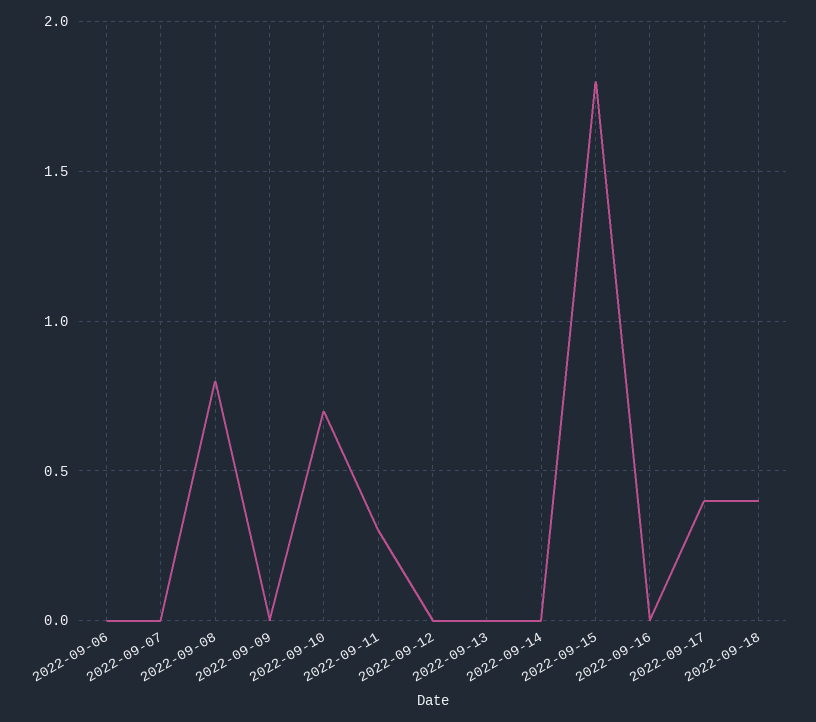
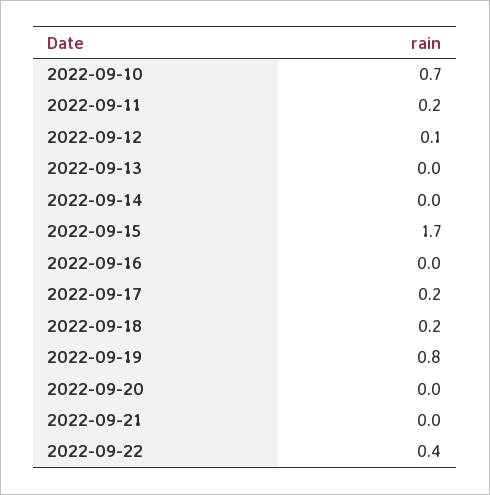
2022-09-06: 0 -> none
2022-09-07: 0 -> none
2022-09-08: 0.8 -> none
2022-09-09: 0 -> none
2022-09-11: 0.3 -> 0.2
2022-09-12: 0 -> 0.1
2022-09-15: 1.8 -> 1.7
2022-09-17: 0.4 -> 0.2
2022-09-18: 0.4 -> 0.2
2022-09-19: none -> 0.8
2022-09-20: none -> 0
2022-09-21: none -> 0
2022-09-22: none -> 0.4

